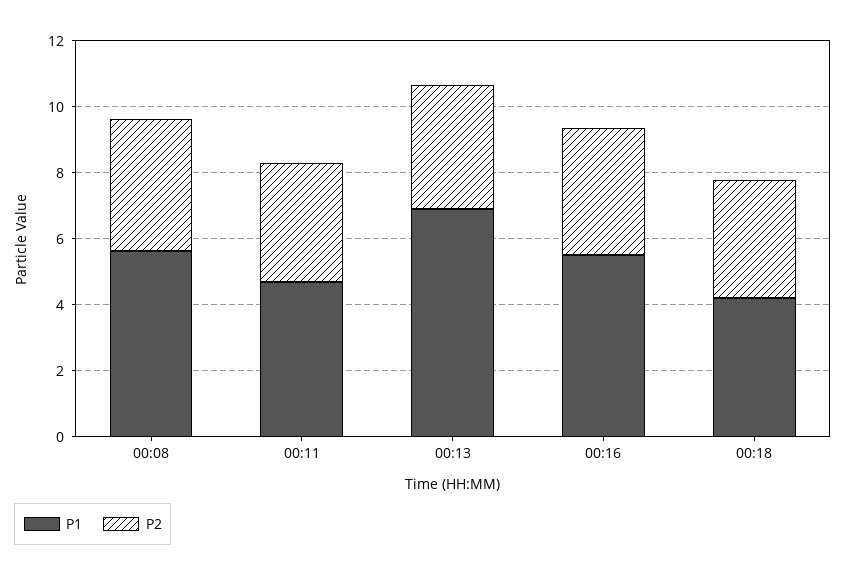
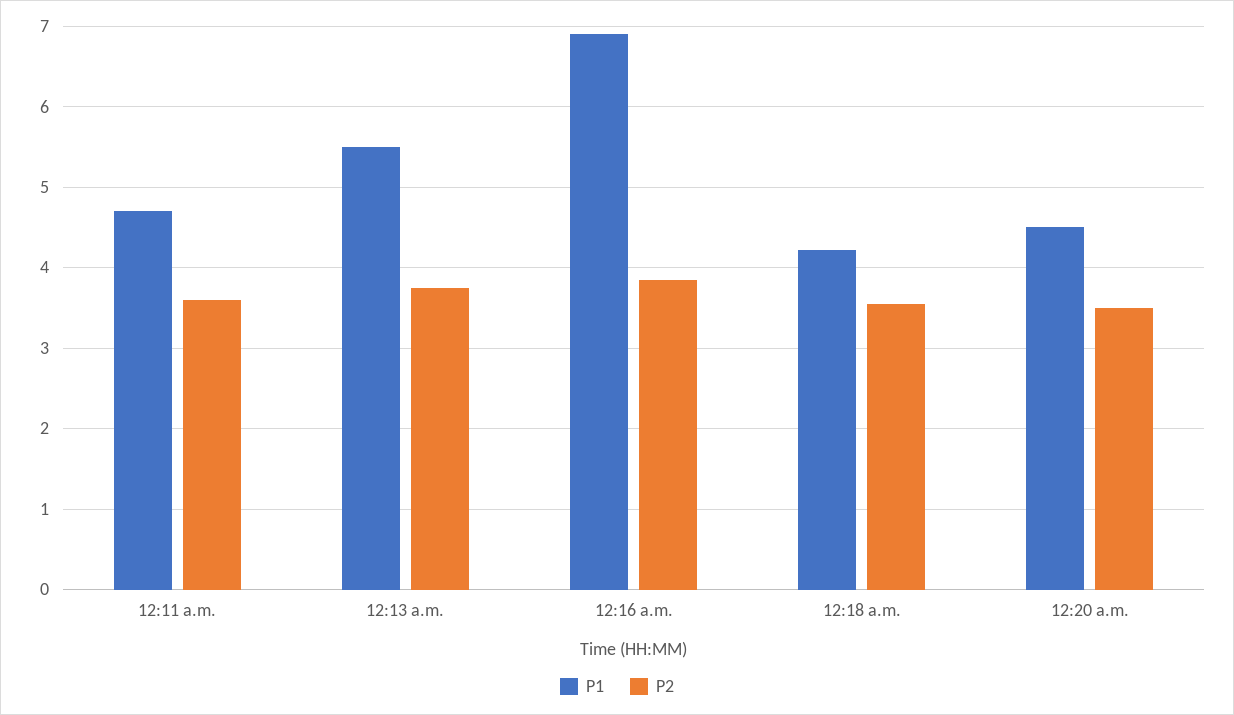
P1, 00:08: 5.5 -> none
P2, 00:08: 4 -> none
P1, 00:13: 7 -> 5.5
P1, 00:16: 5.5 -> 6.9
P1, 12:20 a.m.: none -> 4.5
P2, 12:20 a.m.: none -> 3.5

